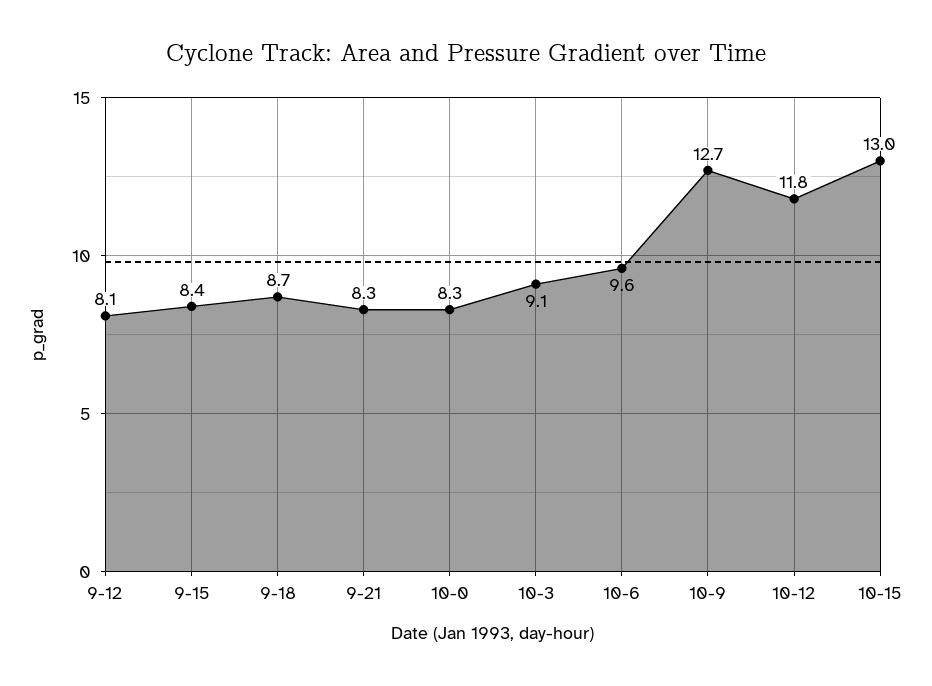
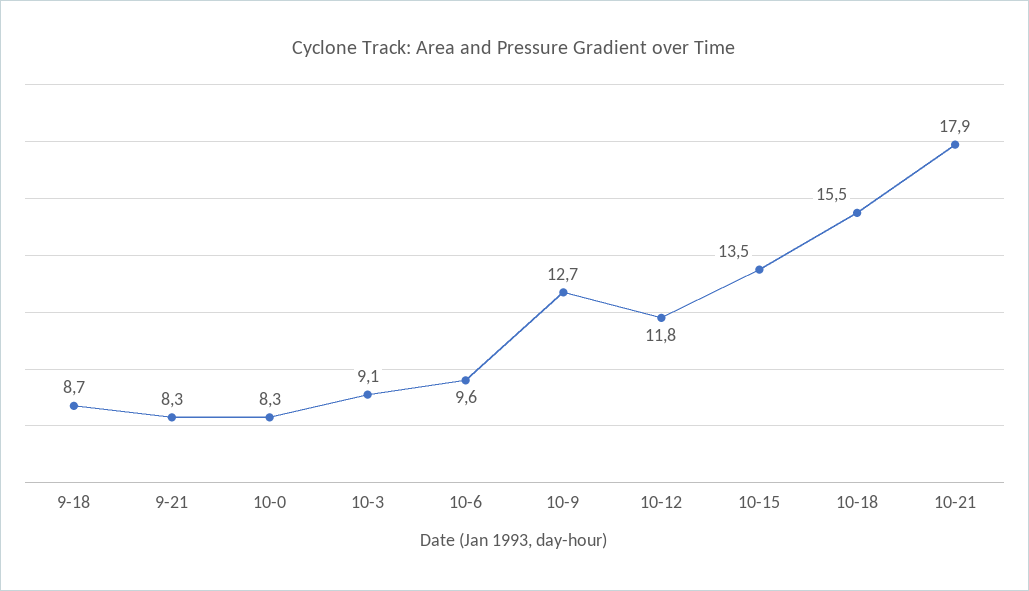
9-12: 8.1 -> none
9-15: 8.4 -> none
10-15: 13 -> 13.5
10-18: none -> 15.5
10-21: none -> 17.9

